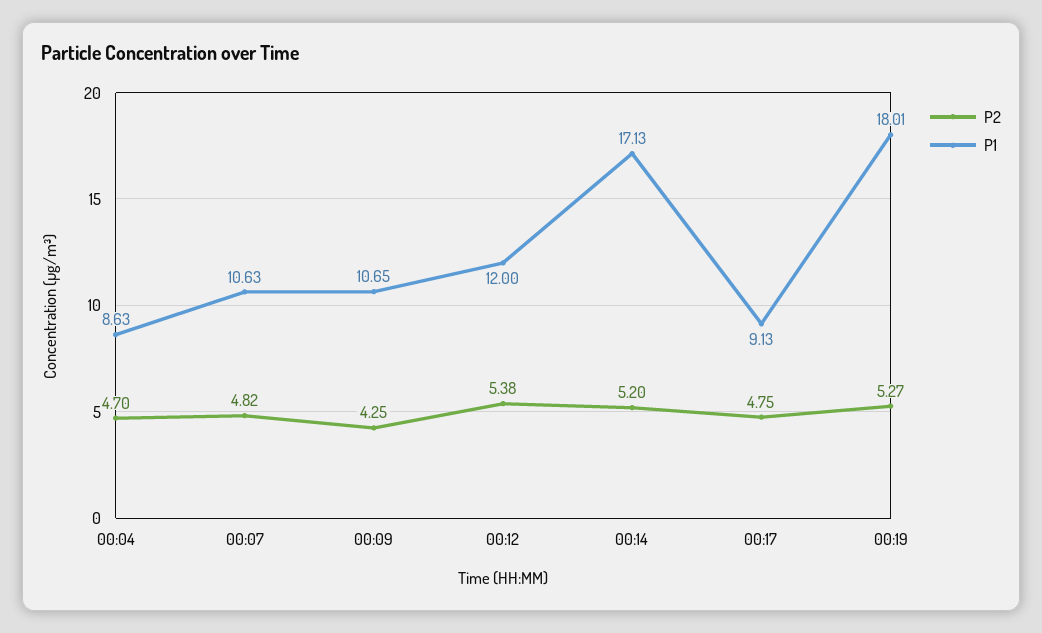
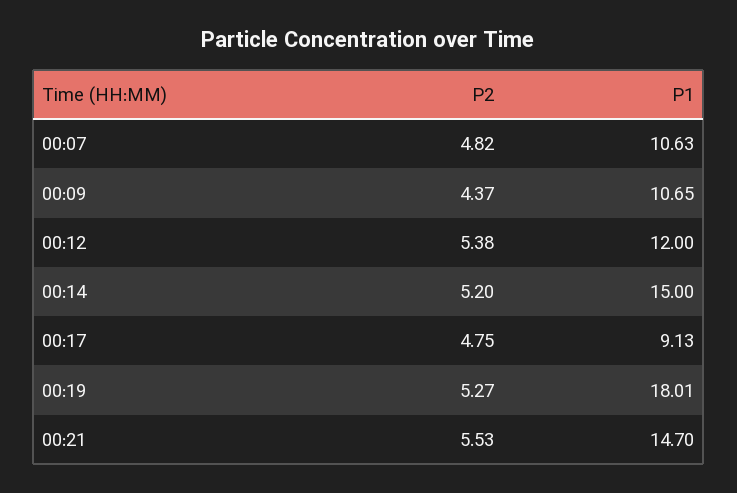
P2, 00:04: 4.7 -> none
P1, 00:04: 8.63 -> none
P2, 00:09: 4.25 -> 4.37
P1, 00:14: 17.13 -> 15
P2, 00:21: none -> 5.53
P1, 00:21: none -> 14.7

